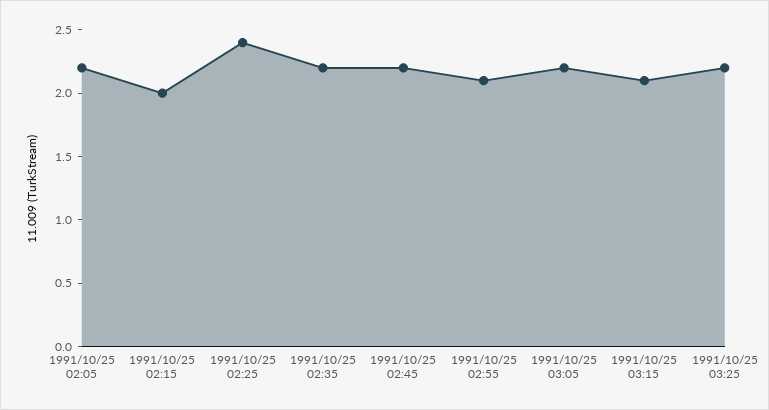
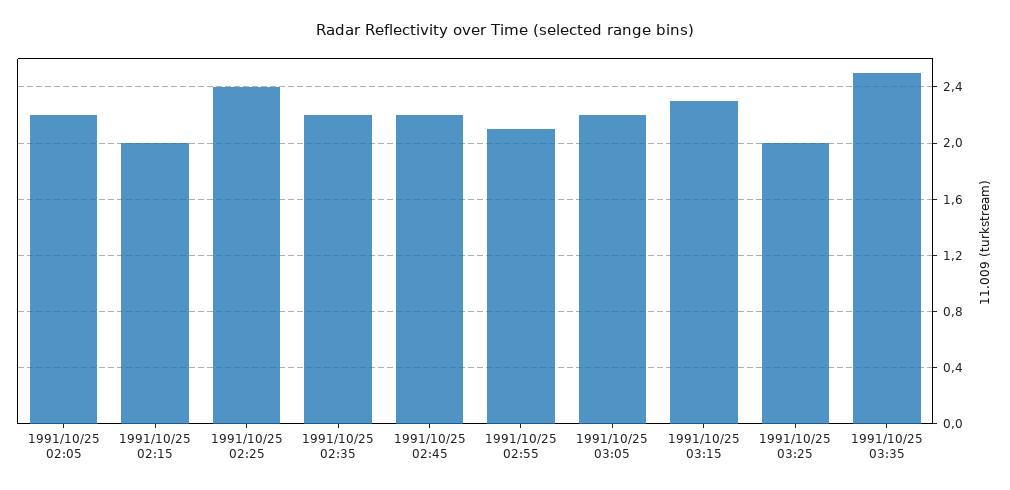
1991/10/25 03:15: 2.1 -> 2.3
1991/10/25 03:25: 2.2 -> 2
1991/10/25 03:35: none -> 2.5

